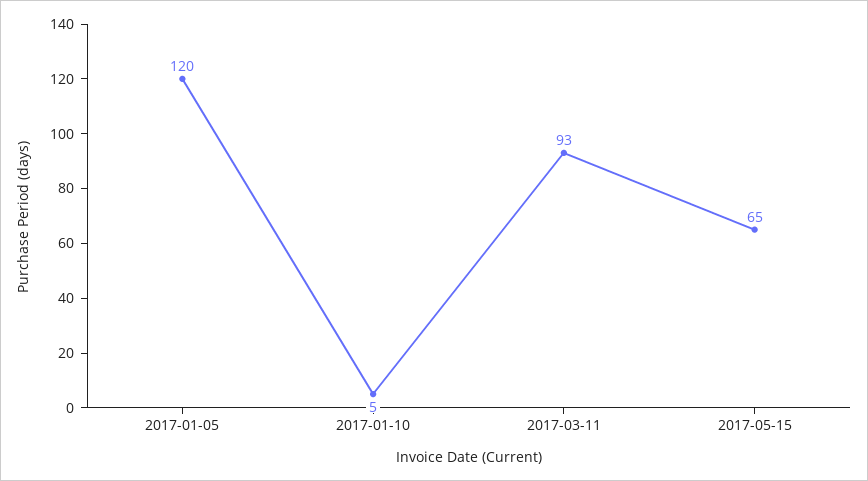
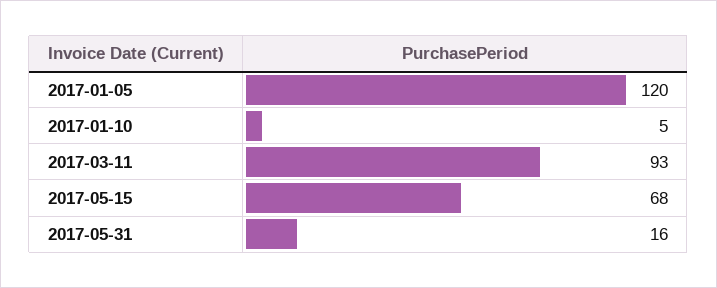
2017-05-15: 65 -> 68
2017-05-31: none -> 16

